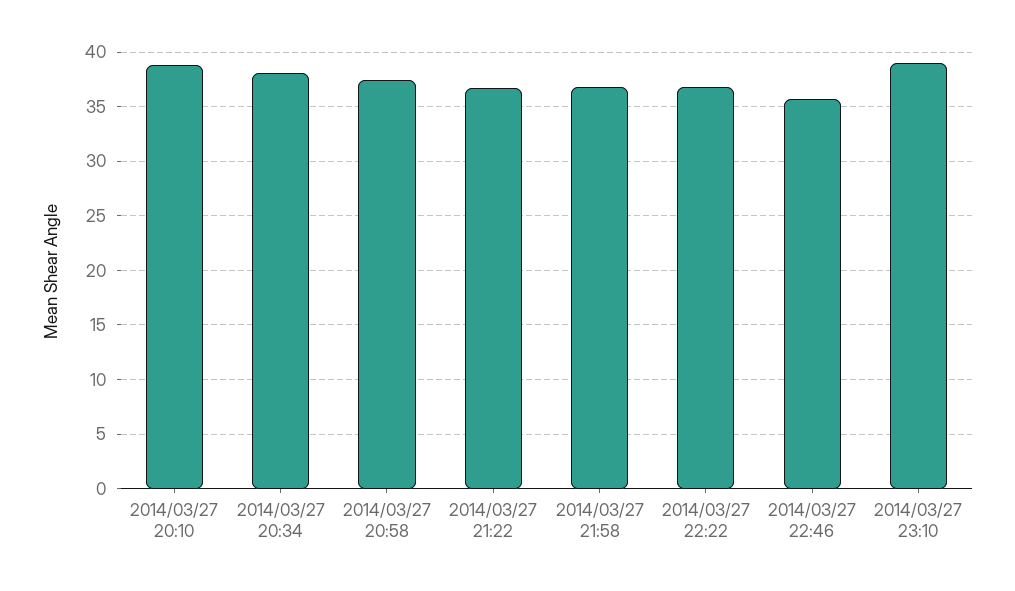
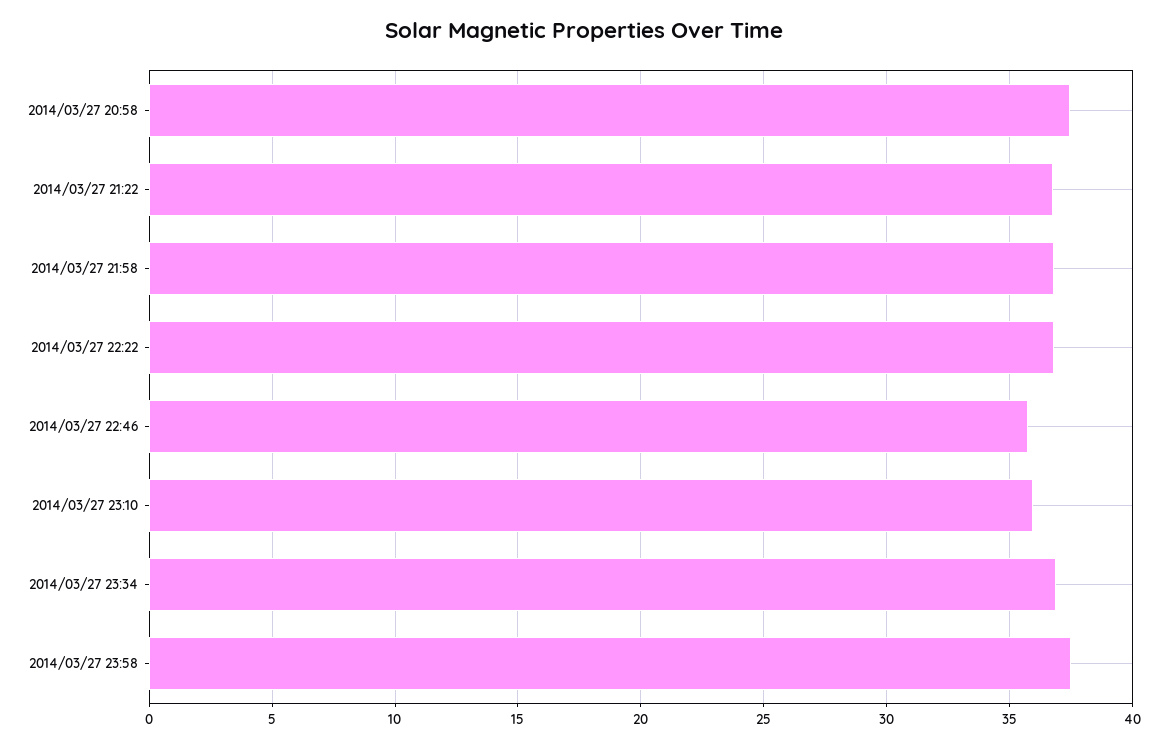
2014/03/27 20:10: 39 -> none
2014/03/27 20:34: 38 -> none
2014/03/27 23:10: 39 -> 36
2014/03/27 23:34: none -> 37
2014/03/27 23:58: none -> 37.5

